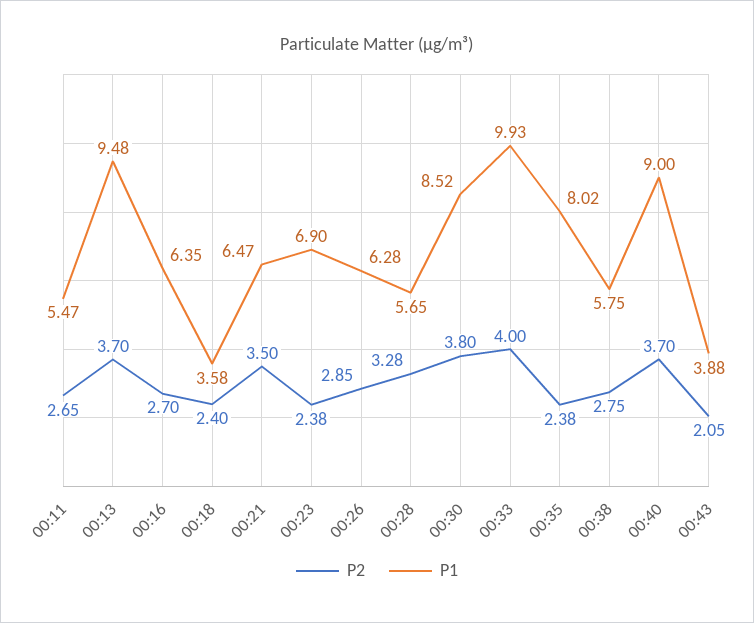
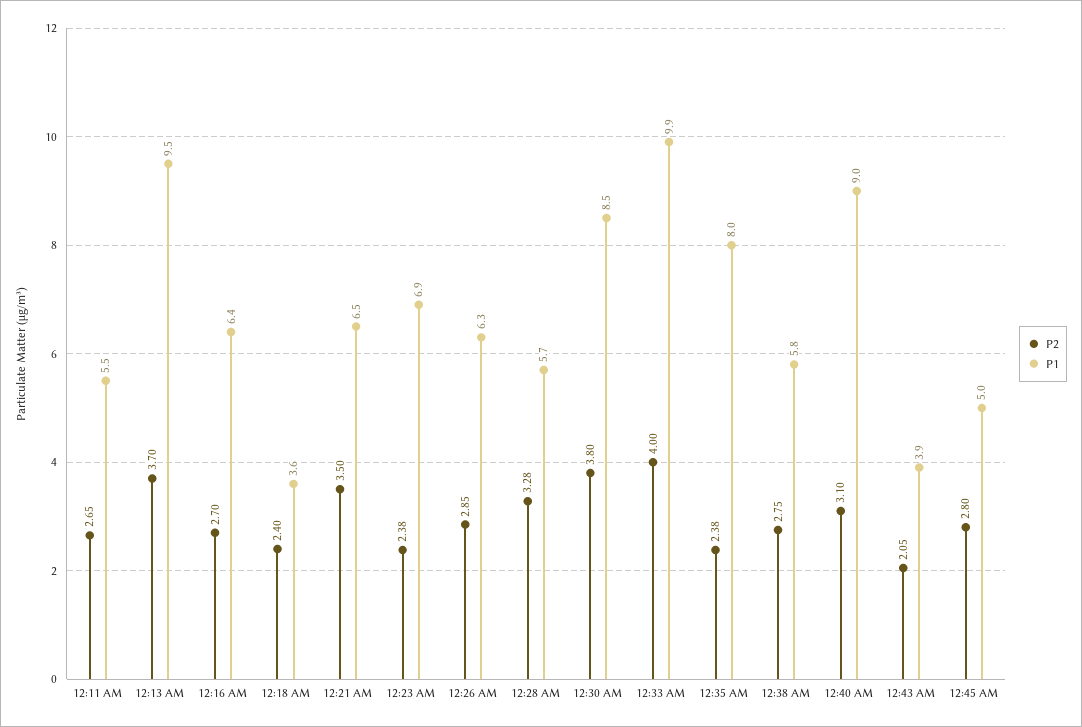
P2, 00:40: 3.7 -> 3.1
P2, 12:45 AM: none -> 2.8
P1, 12:45 AM: none -> 5

